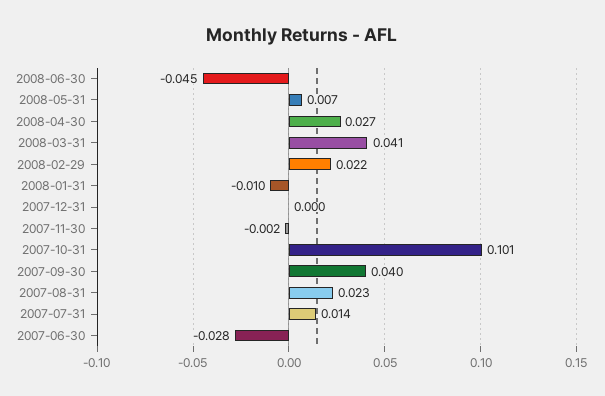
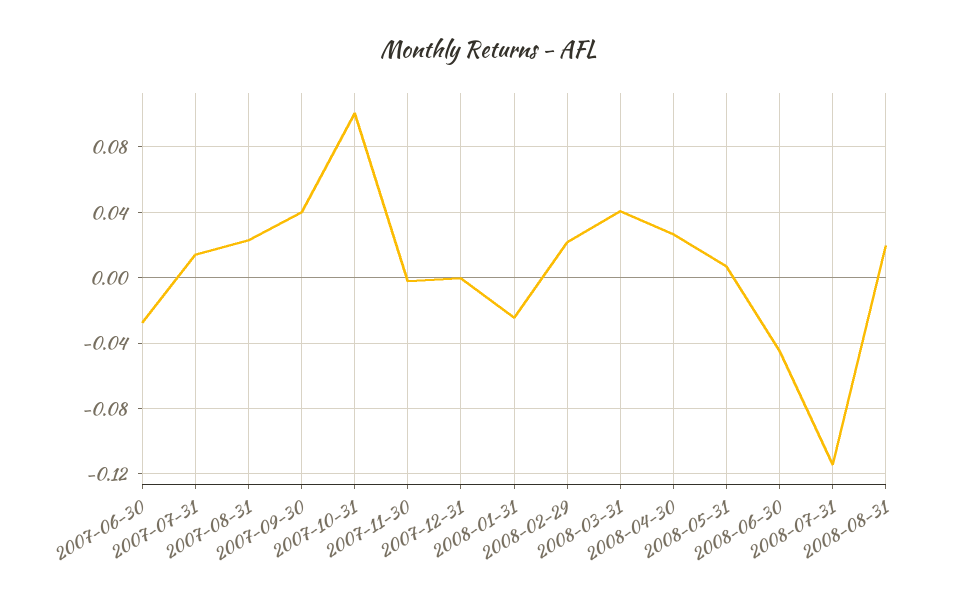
2008-01-31: -0.01 -> -0.025
2008-07-31: none -> -0.115
2008-08-31: none -> 0.02

